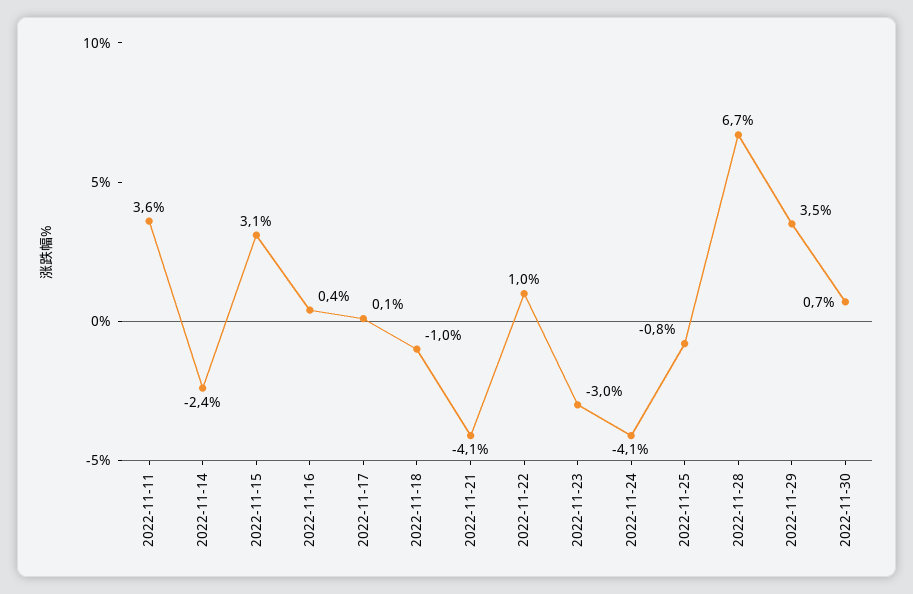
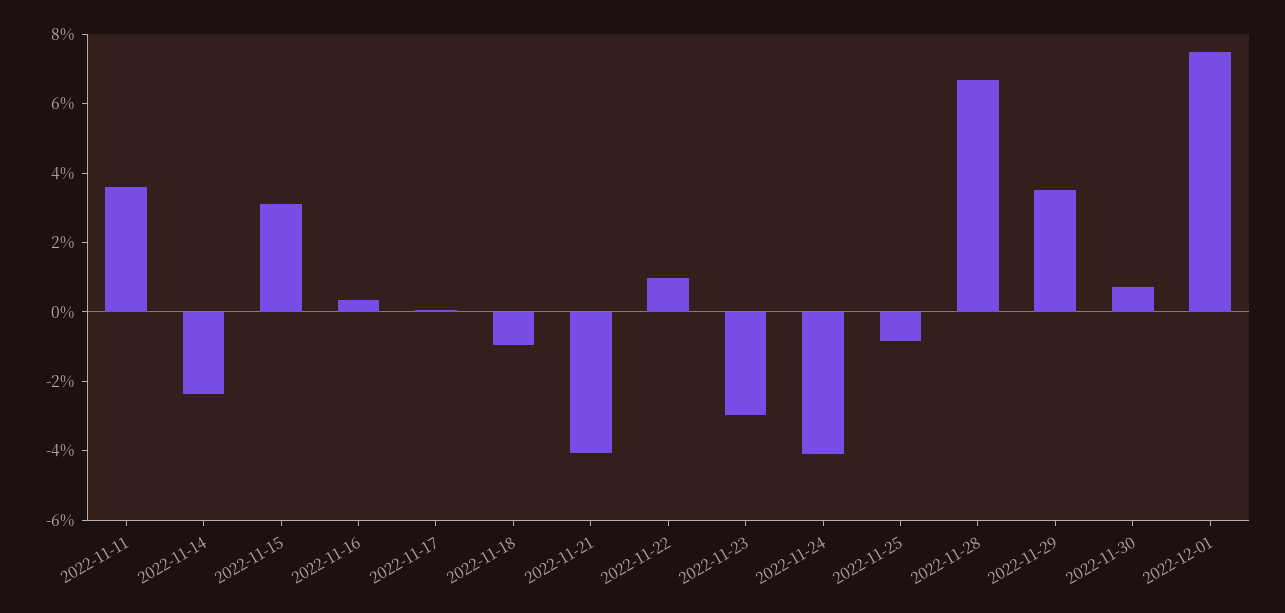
2022-12-01: none -> 7.5

